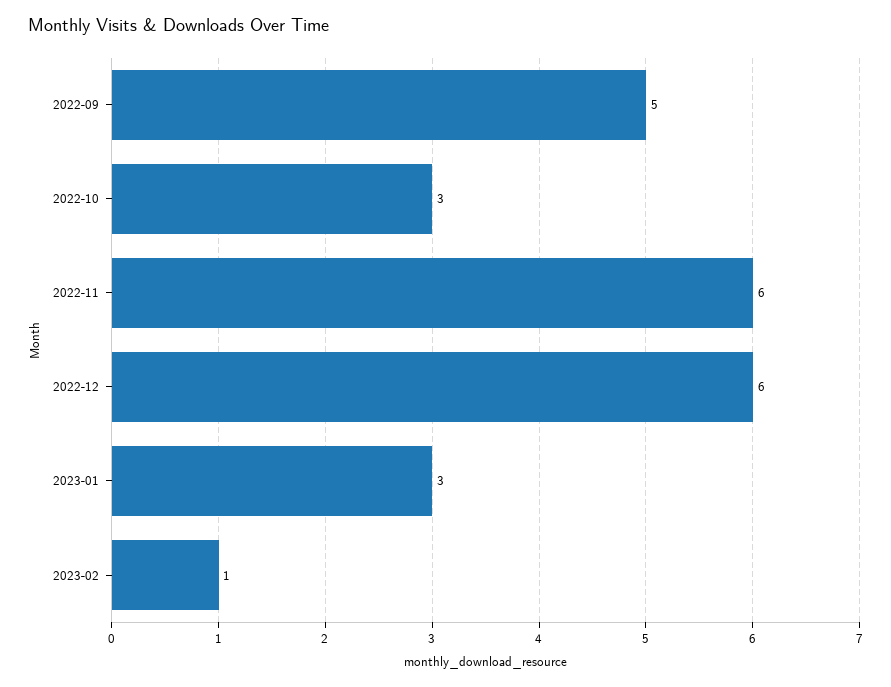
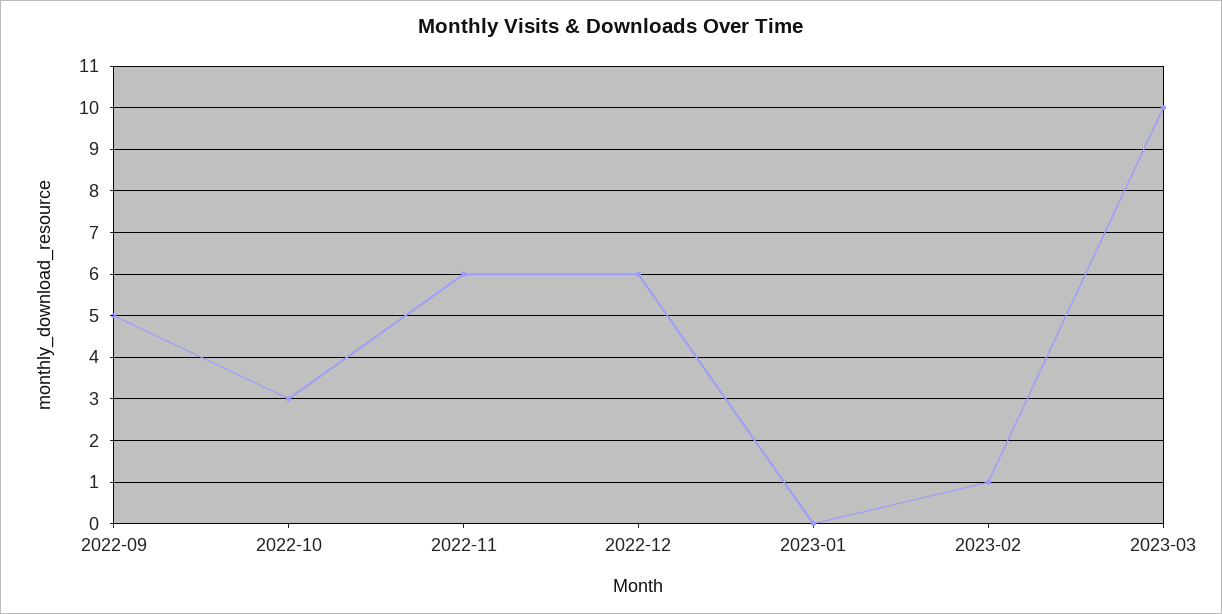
2023-01: 3 -> 0
2023-03: none -> 10

